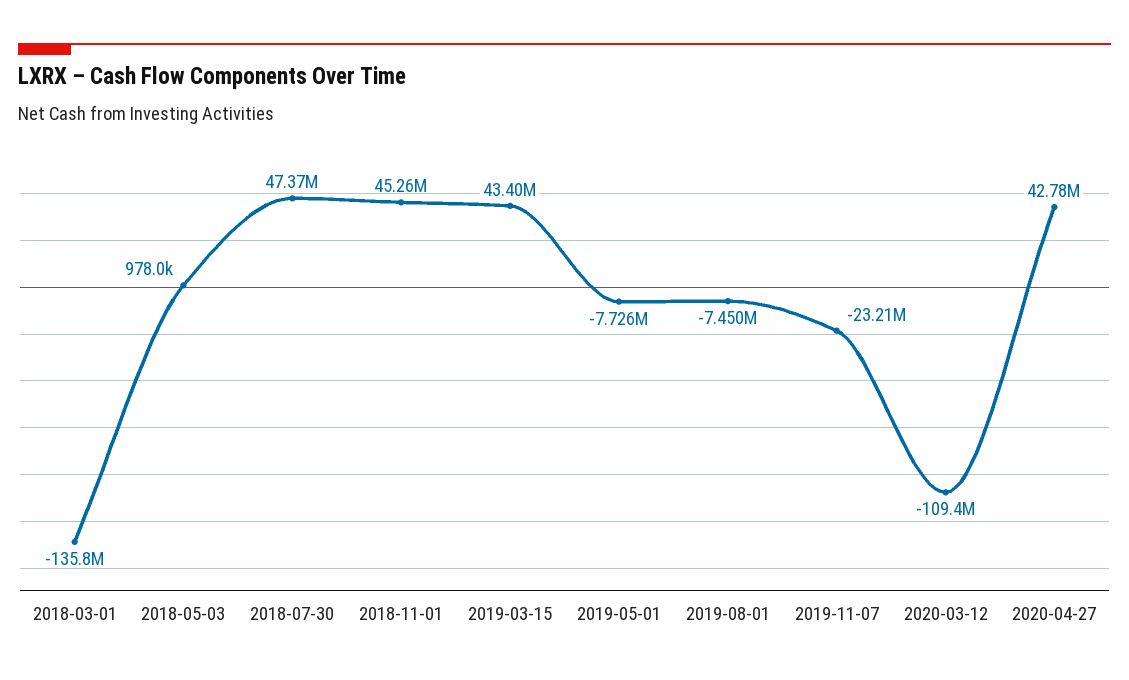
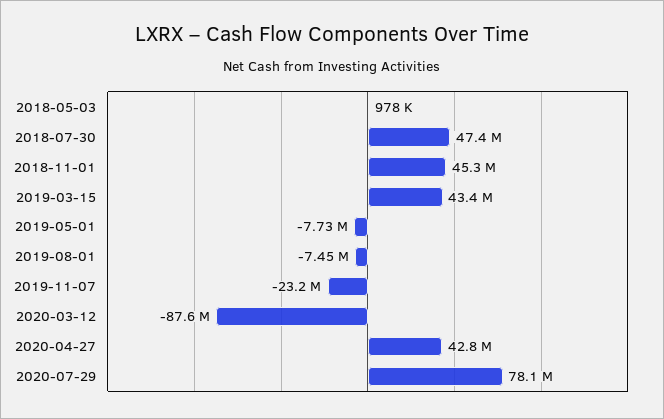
2018-03-01: -135800000 -> none
2020-03-12: -109400000 -> -87600000
2020-07-29: none -> 78100000

